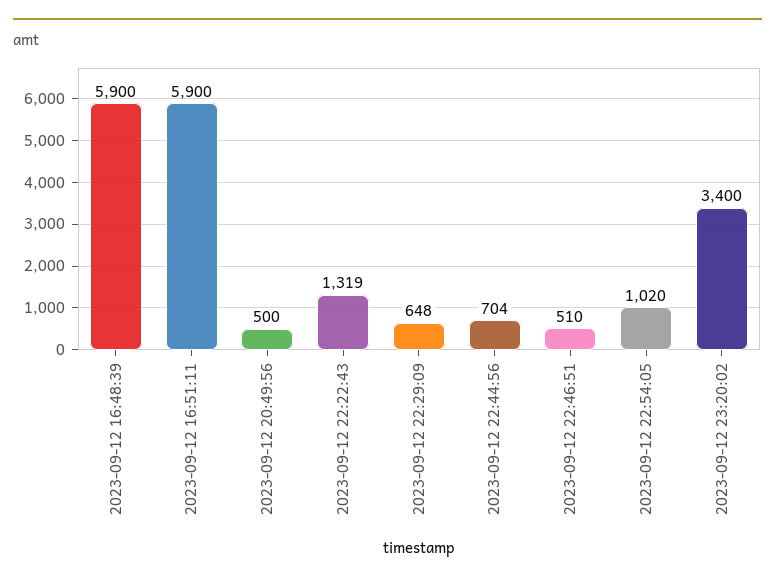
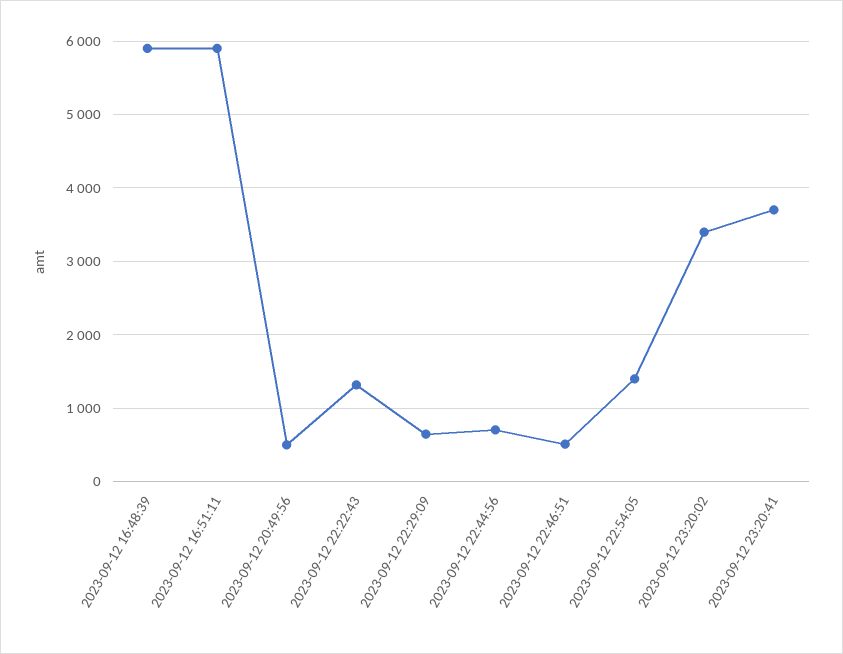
2023-09-12 22:54:05: 1020 -> 1400
2023-09-12 23:20:41: none -> 3700

